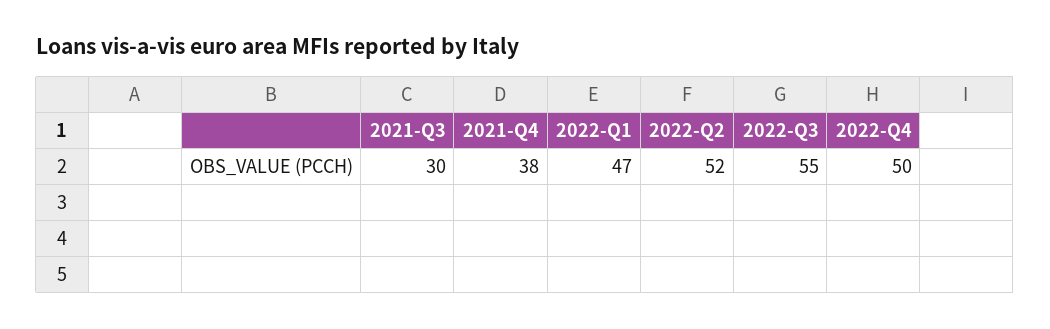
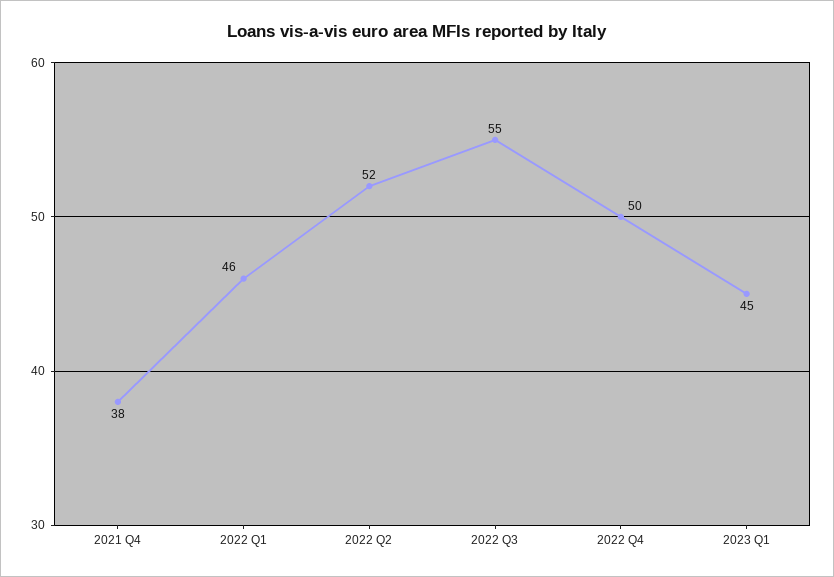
2021-Q3: 30 -> none
2022-Q1: 47 -> 46
2023 Q1: none -> 45

